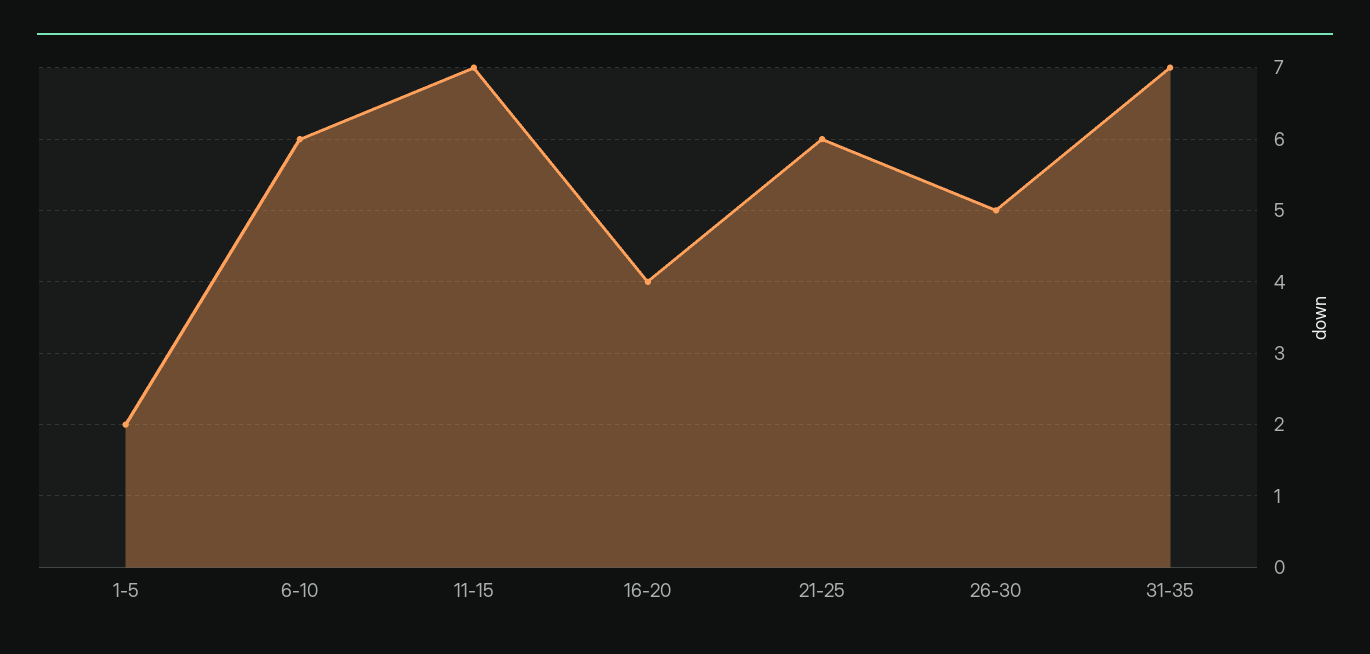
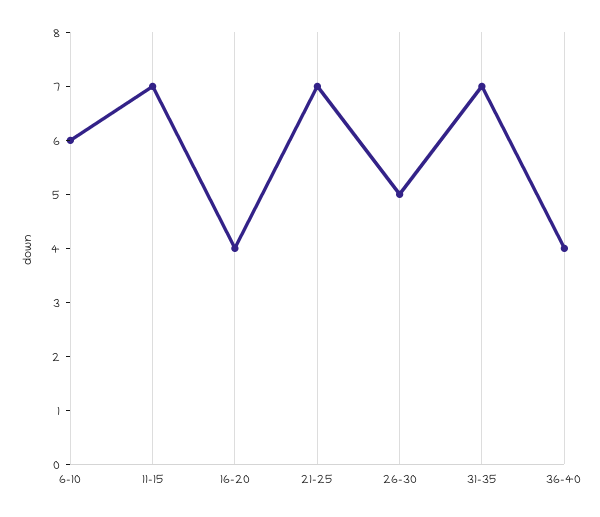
1-5: 2 -> none
21-25: 6 -> 7
36-40: none -> 4

